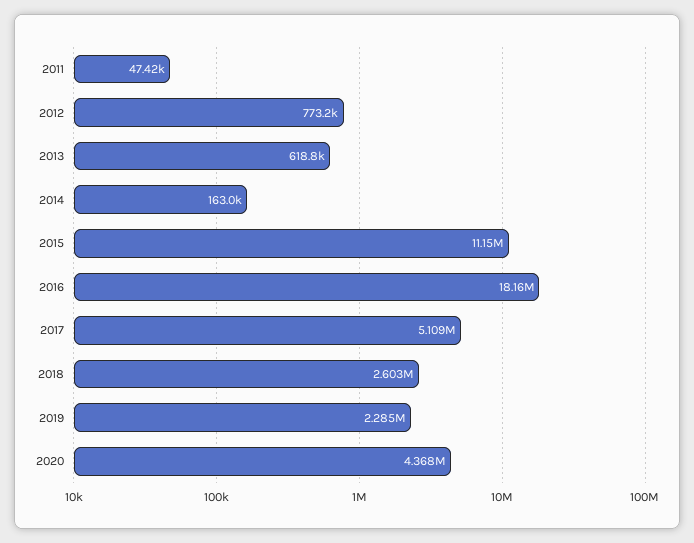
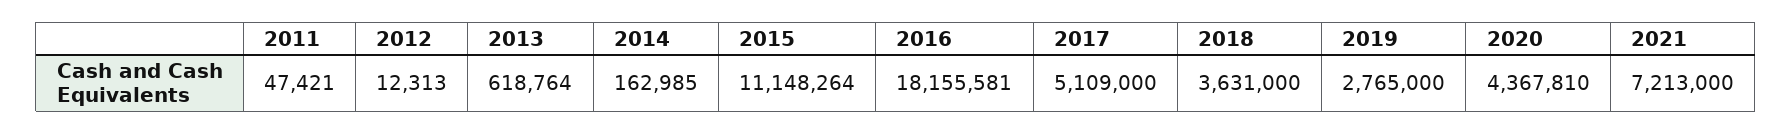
2012: 773200 -> 12313
2018: 2603000 -> 3631000
2019: 2285000 -> 2765000
2021: none -> 7213000

